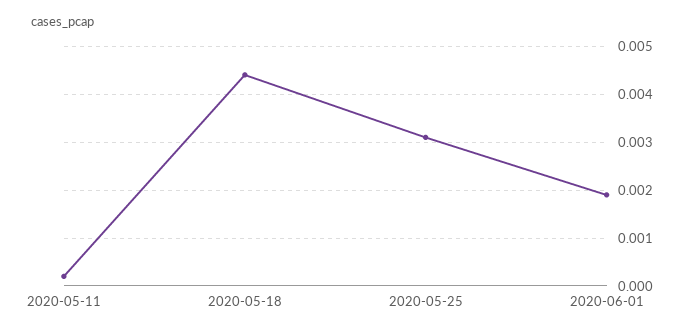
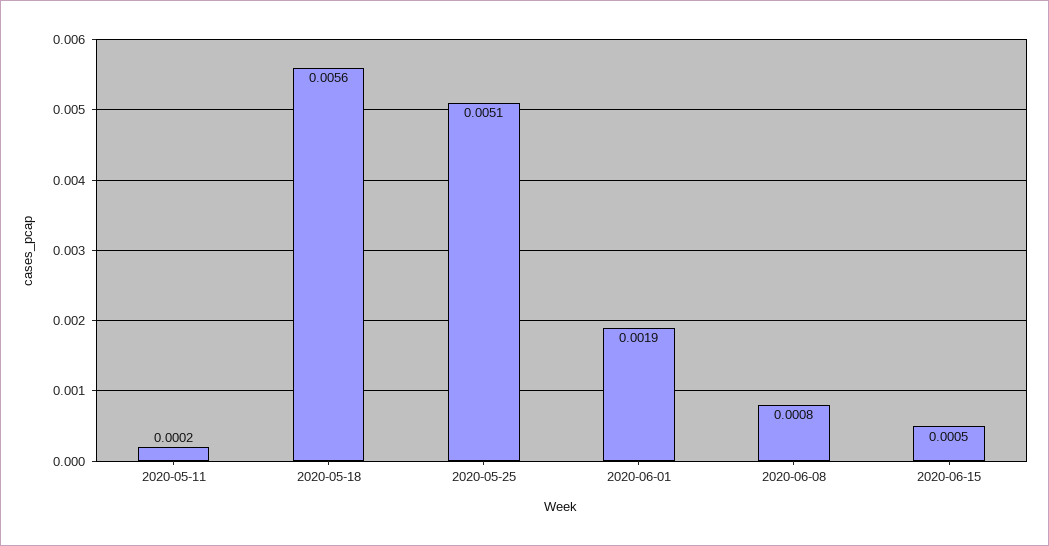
2020-05-18: 0.0045 -> 0.0056
2020-05-25: 0.003 -> 0.0051
2020-06-08: none -> 0.0008
2020-06-15: none -> 0.0005

